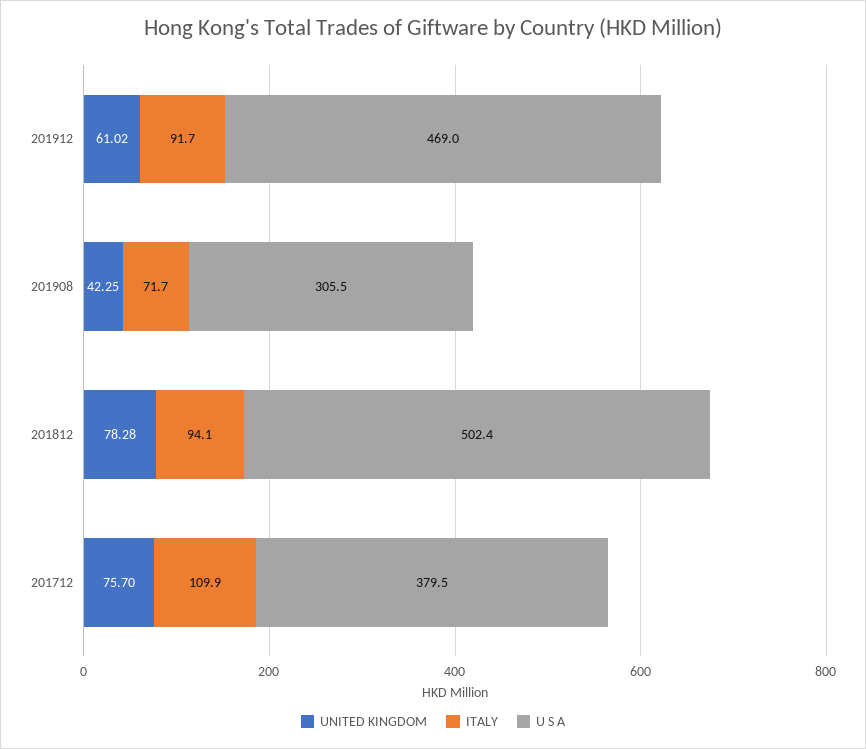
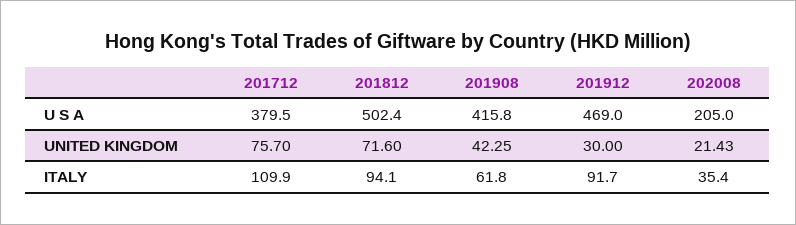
UNITED KINGDOM, 201912: 61.02 -> 30
ITALY, 201908: 71.7 -> 61.8
U S A, 201908: 305.5 -> 415.8
UNITED KINGDOM, 201812: 78.28 -> 71.6
U S A, 202008: none -> 205
UNITED KINGDOM, 202008: none -> 21.43
ITALY, 202008: none -> 35.4

